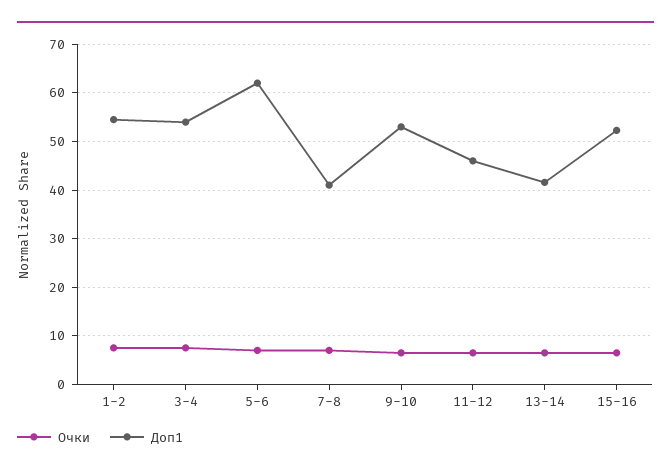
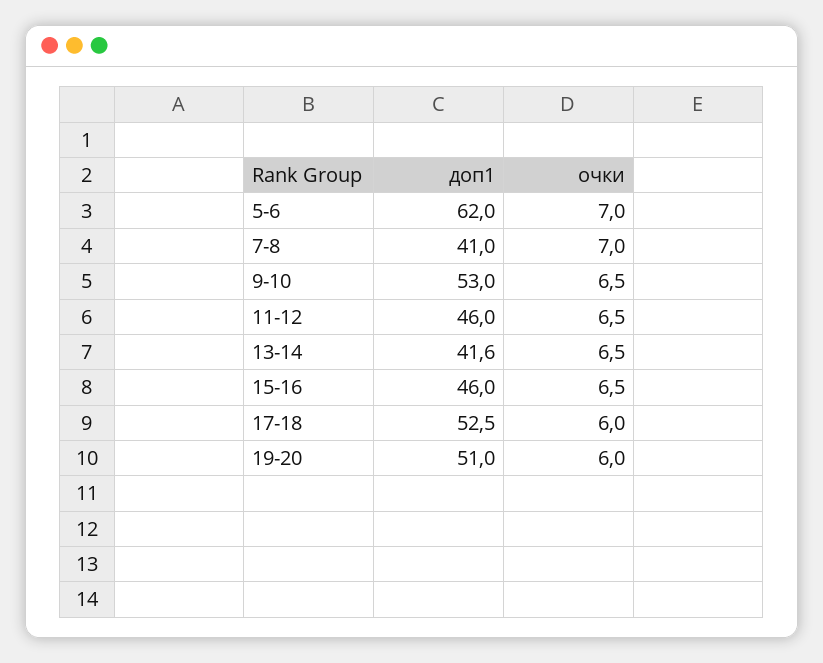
Очки, 1-2: 8 -> none
Доп1, 1-2: 54 -> none
Очки, 3-4: 8 -> none
Доп1, 3-4: 54 -> none
Доп1, 15-16: 52 -> 46
Доп1, 17-18: none -> 52.5
Очки, 17-18: none -> 6
Доп1, 19-20: none -> 51
Очки, 19-20: none -> 6

